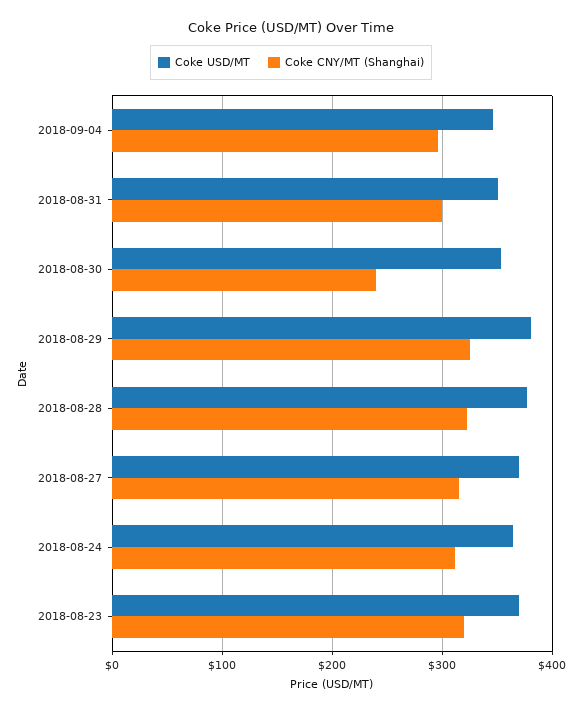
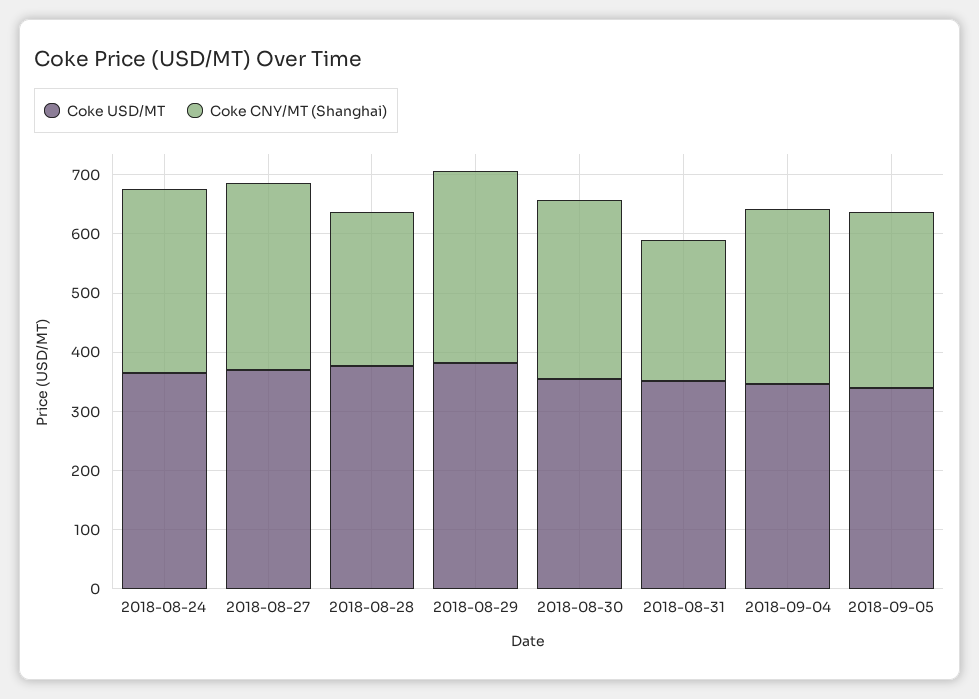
Coke CNY/MT (Shanghai), 2018-08-31: 300 -> 240
Coke CNY/MT (Shanghai), 2018-08-30: 240 -> 300
Coke CNY/MT (Shanghai), 2018-08-28: 320 -> 260
Coke USD/MT, 2018-08-23: 370 -> none
Coke CNY/MT (Shanghai), 2018-08-23: 320 -> none
Coke USD/MT, 2018-09-05: none -> 340
Coke CNY/MT (Shanghai), 2018-09-05: none -> 300

